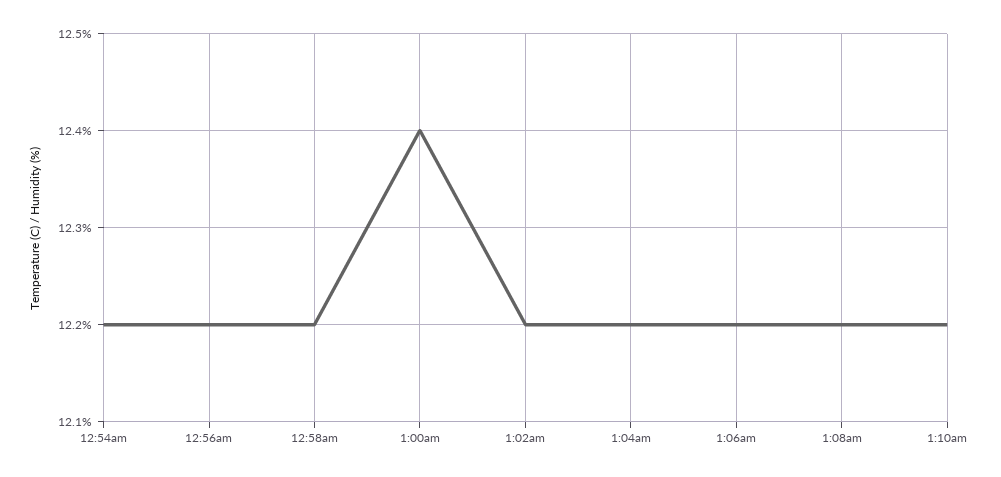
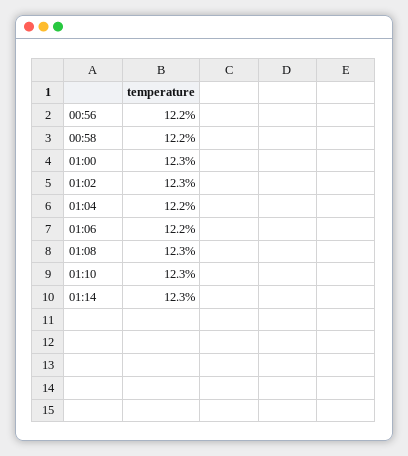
12:54am: 12.2 -> none
1:00am: 12.4 -> 12.3
1:02am: 12.2 -> 12.3
1:08am: 12.2 -> 12.3
1:10am: 12.2 -> 12.3
01:14: none -> 12.3

